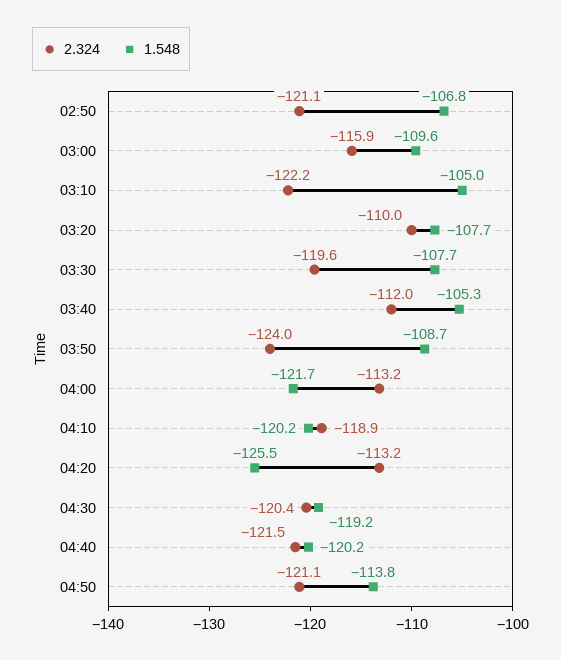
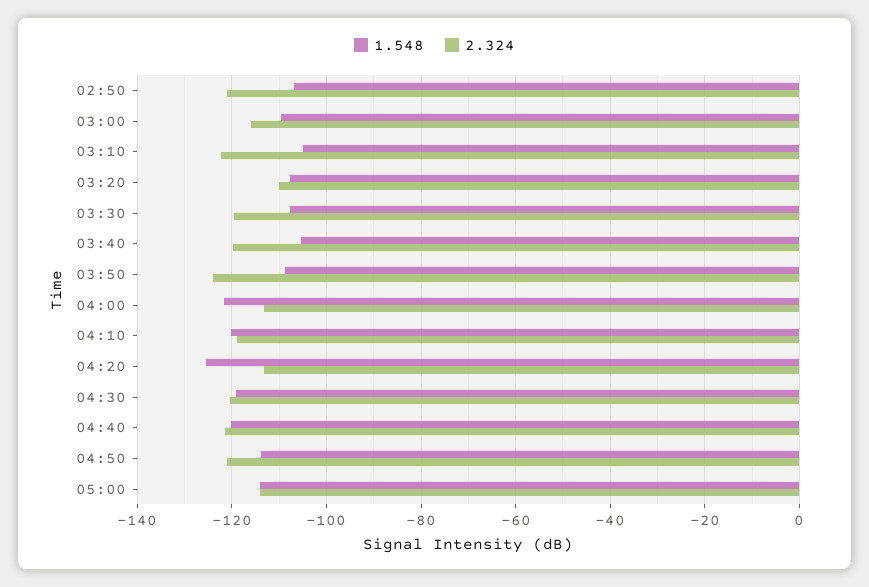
2.324, 03:40: -112 -> -120
1.548, 05:00: none -> -114
2.324, 05:00: none -> -114

